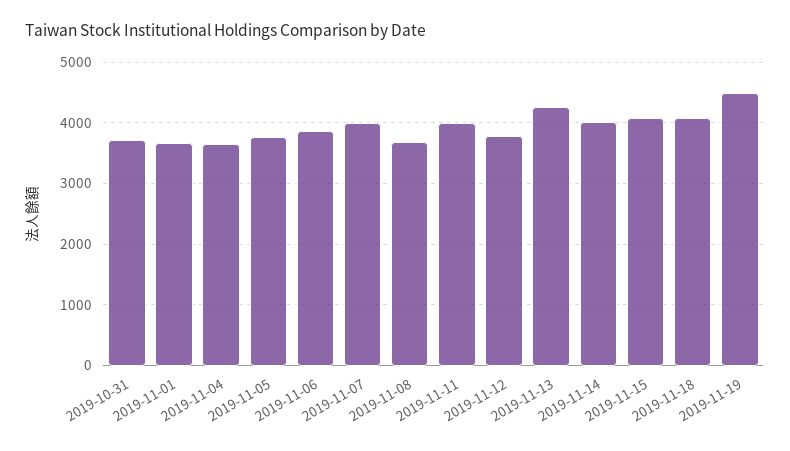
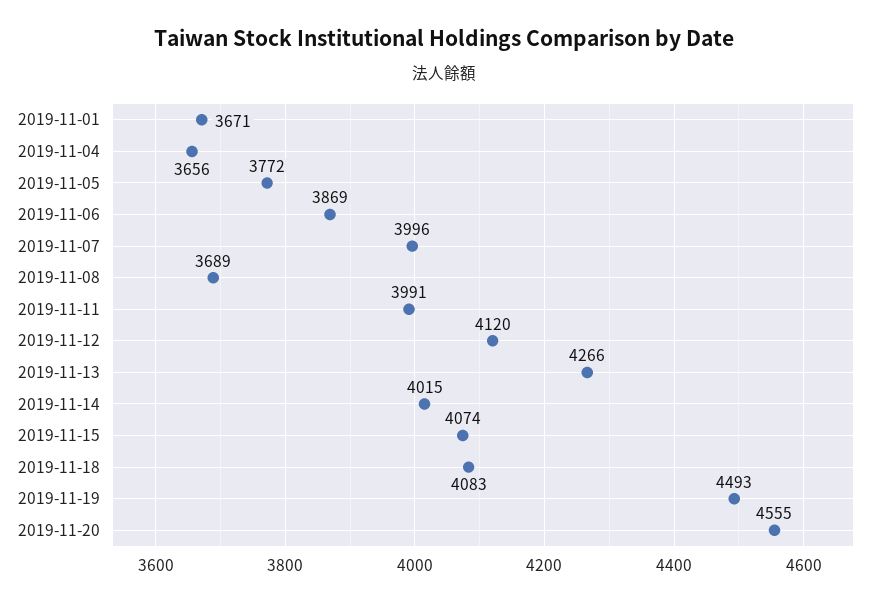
2019-10-31: 3700 -> none
2019-11-12: 3800 -> 4120
2019-11-20: none -> 4555

